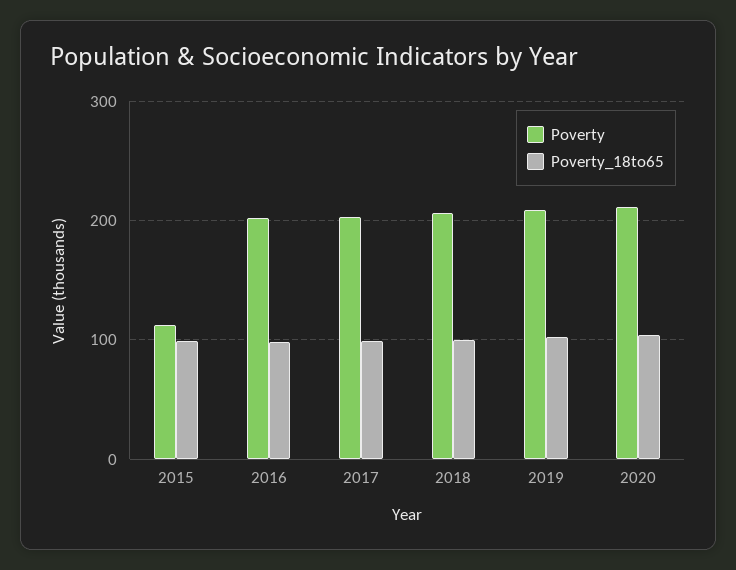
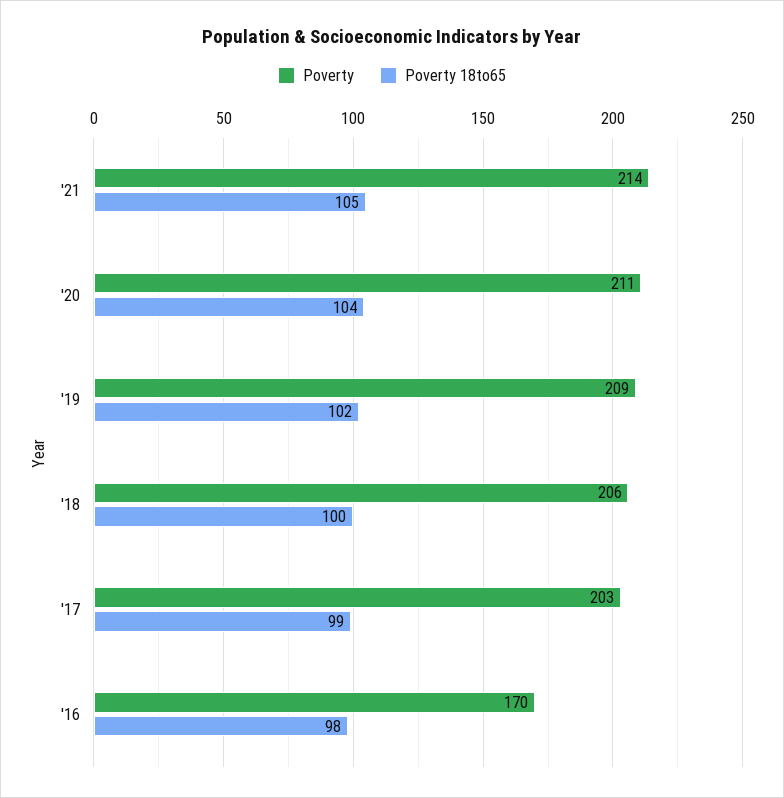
Poverty, 2015: 110 -> none
Poverty_18to65, 2015: 100 -> none
Poverty, 2016: 200 -> 170
Poverty, '21: none -> 214
Poverty_18to65, '21: none -> 105

